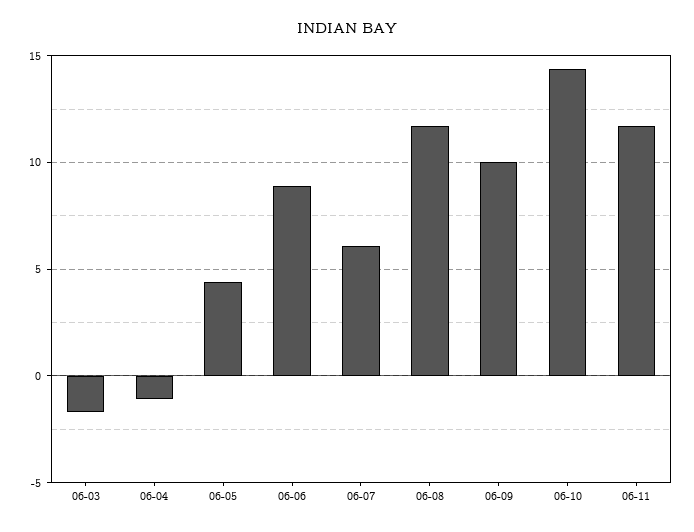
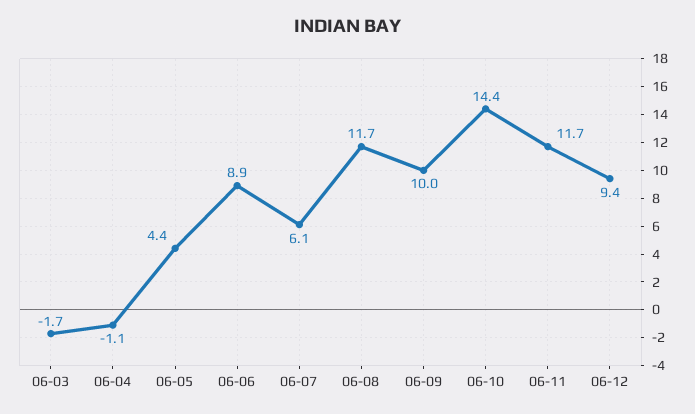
06-12: none -> 9.4

